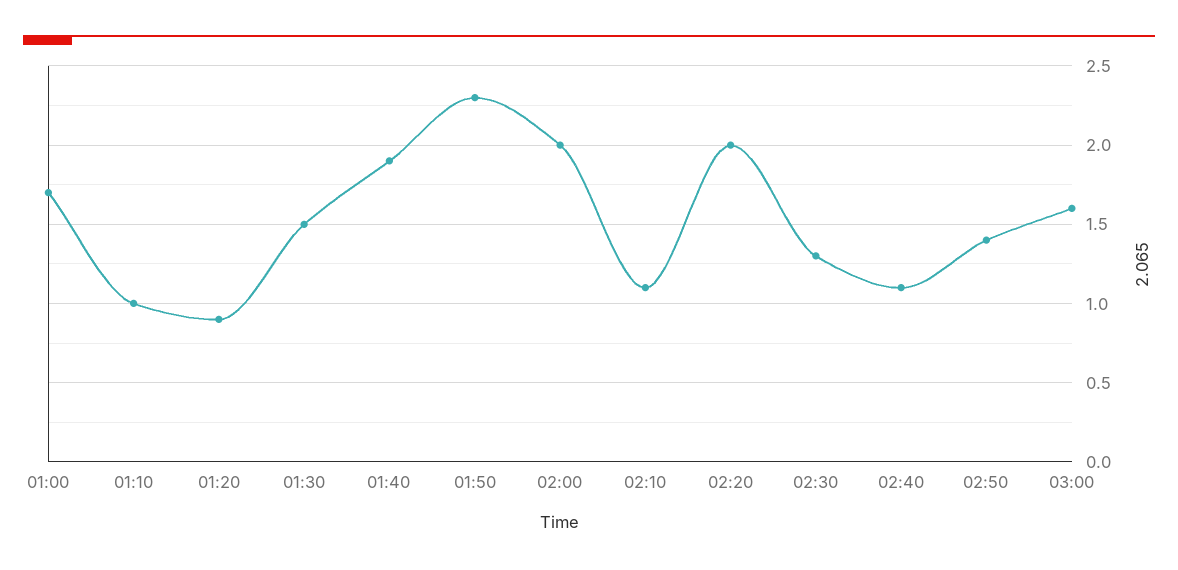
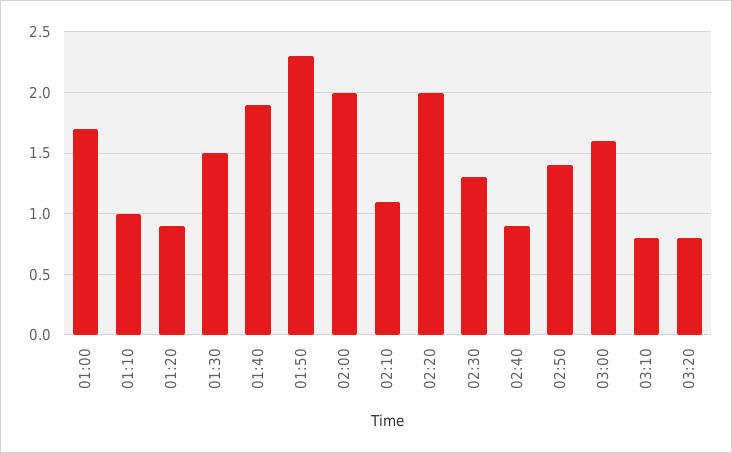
02:40: 1.1 -> 0.9
03:10: none -> 0.8
03:20: none -> 0.8

